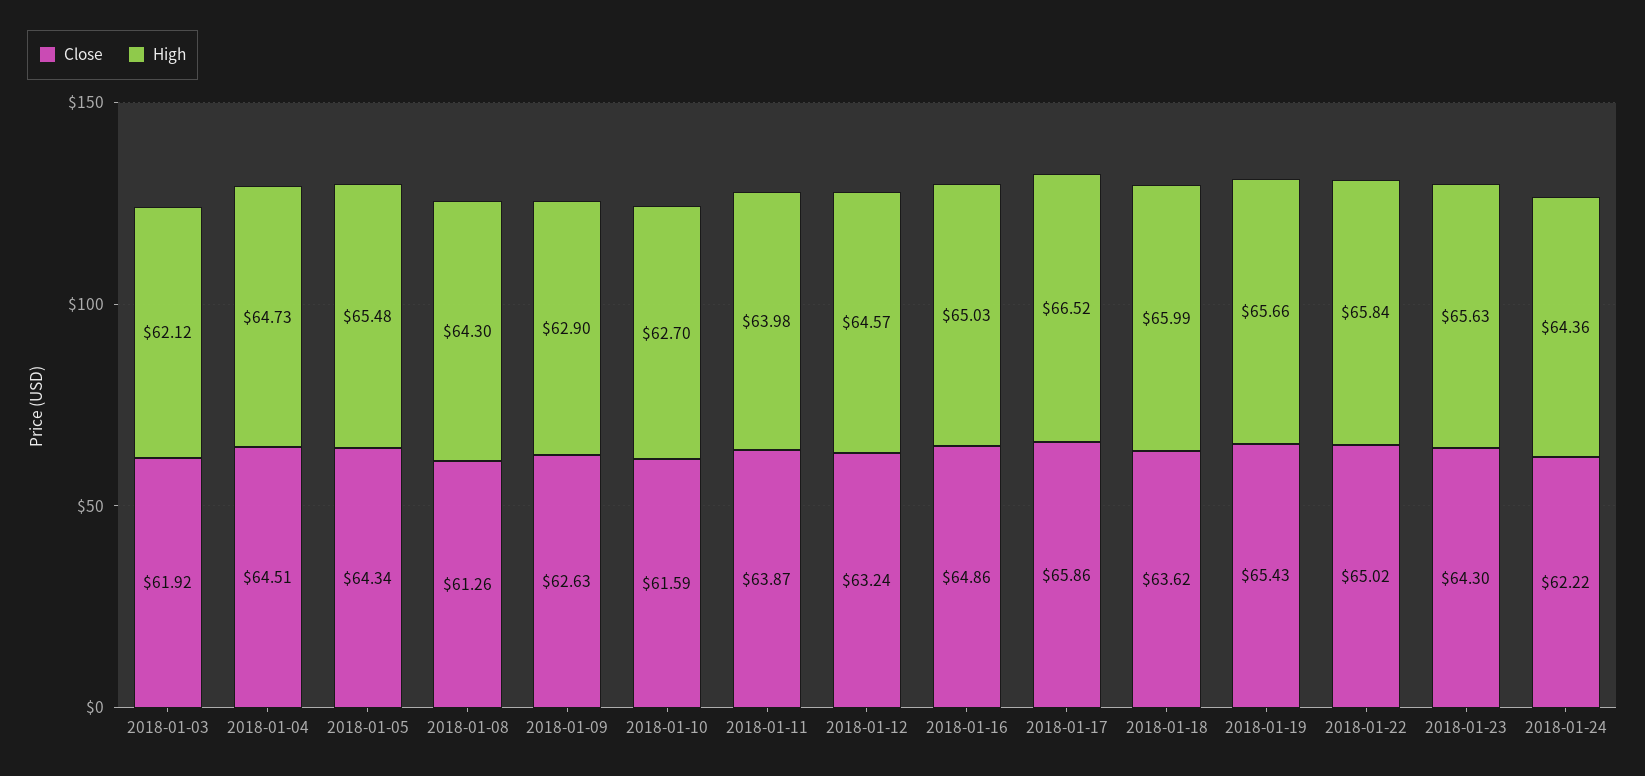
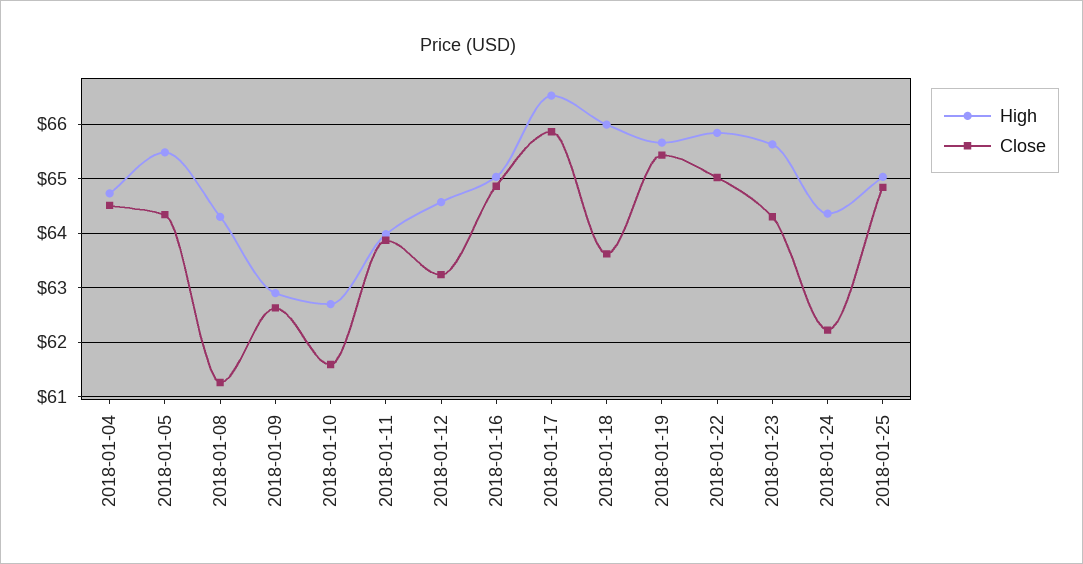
Close, 2018-01-03: 61.92 -> none
High, 2018-01-03: 62.12 -> none
High, 2018-01-25: none -> 65
Close, 2018-01-25: none -> 64.8

